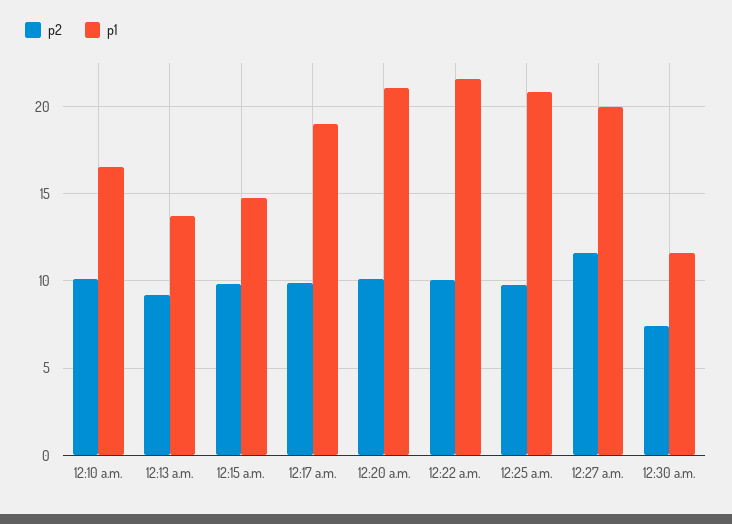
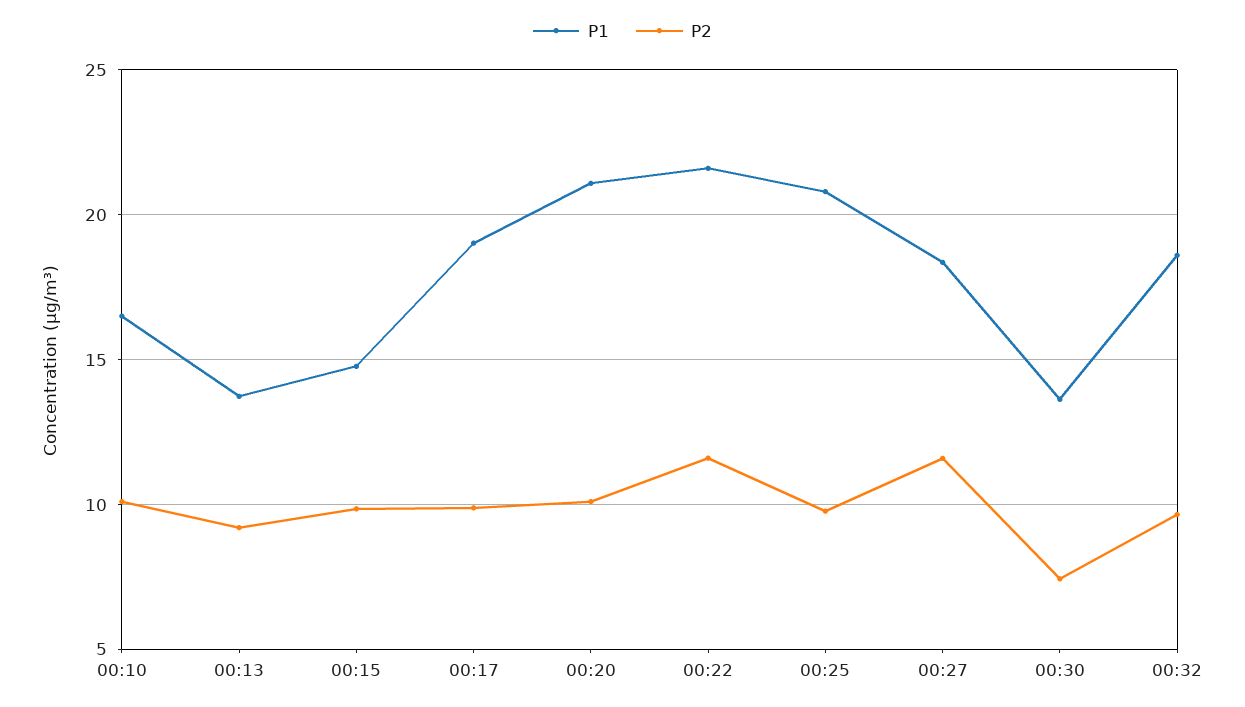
p2, 12:22 a.m.: 10 -> 11.5
p1, 12:27 a.m.: 20 -> 18.5
p1, 12:30 a.m.: 11.5 -> 13.5
p1, 00:32: none -> 18.5
p2, 00:32: none -> 9.5

